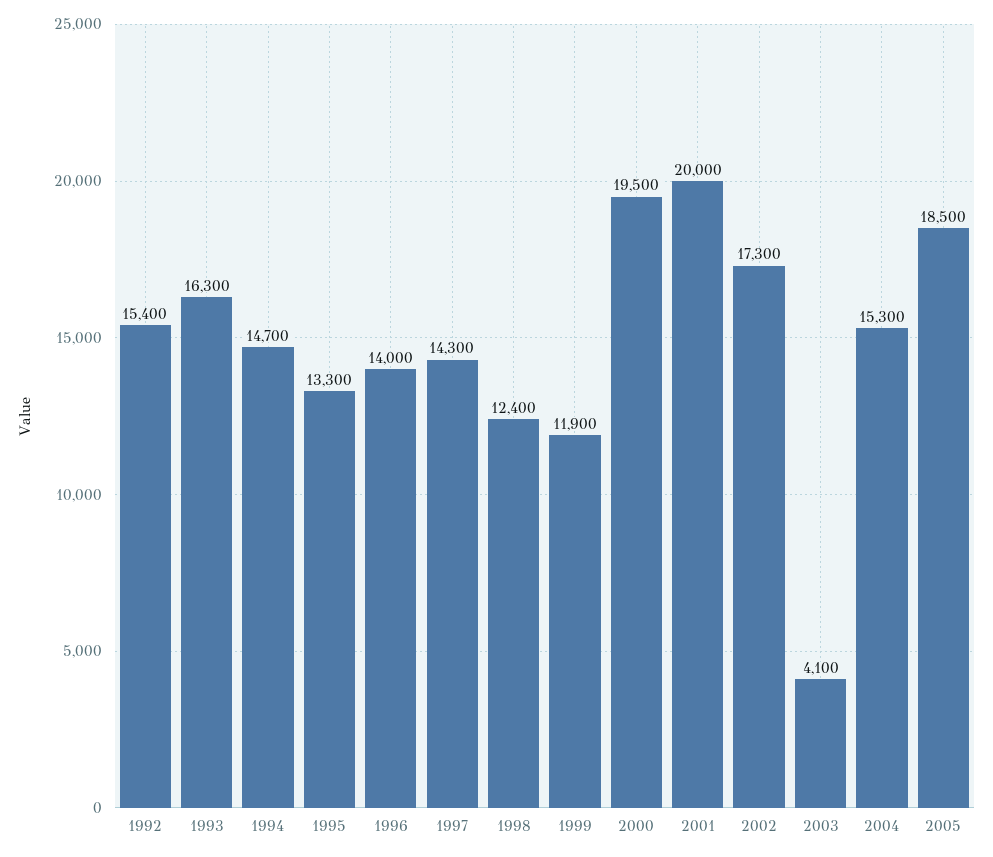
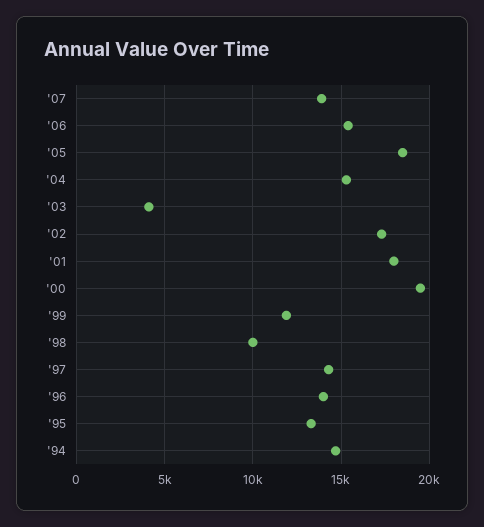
1992: 15400 -> none
1993: 16300 -> none
1998: 12400 -> 10000
2001: 20000 -> 18000
'07: none -> 14000
'06: none -> 15500

